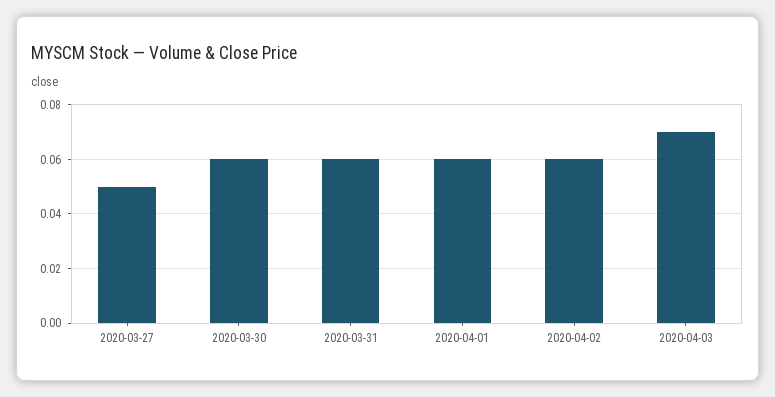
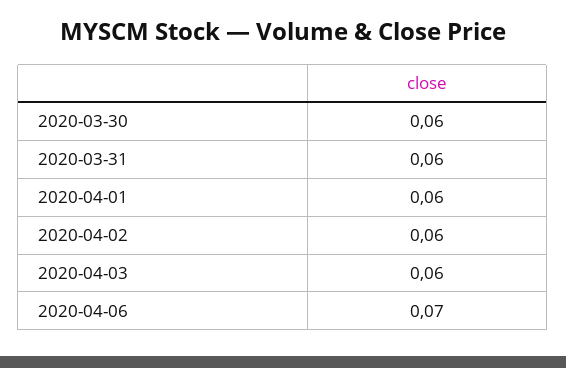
2020-03-27: 0.05 -> none
2020-04-03: 0.07 -> 0.06
2020-04-06: none -> 0.07

